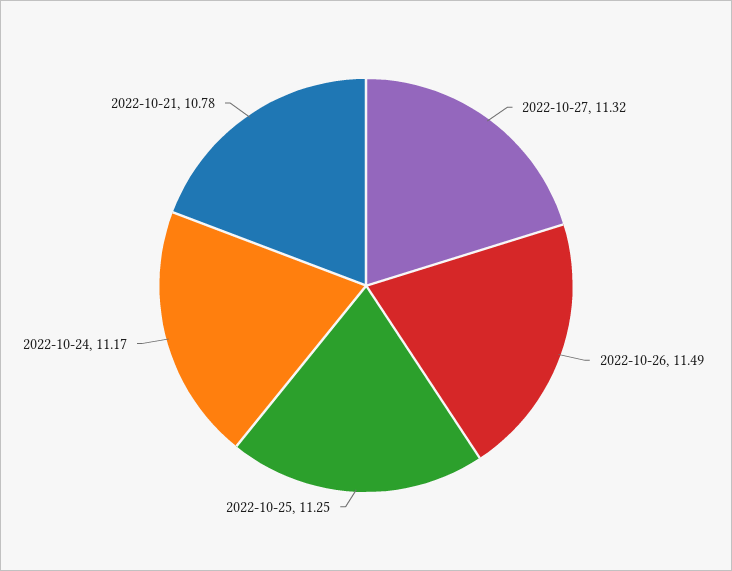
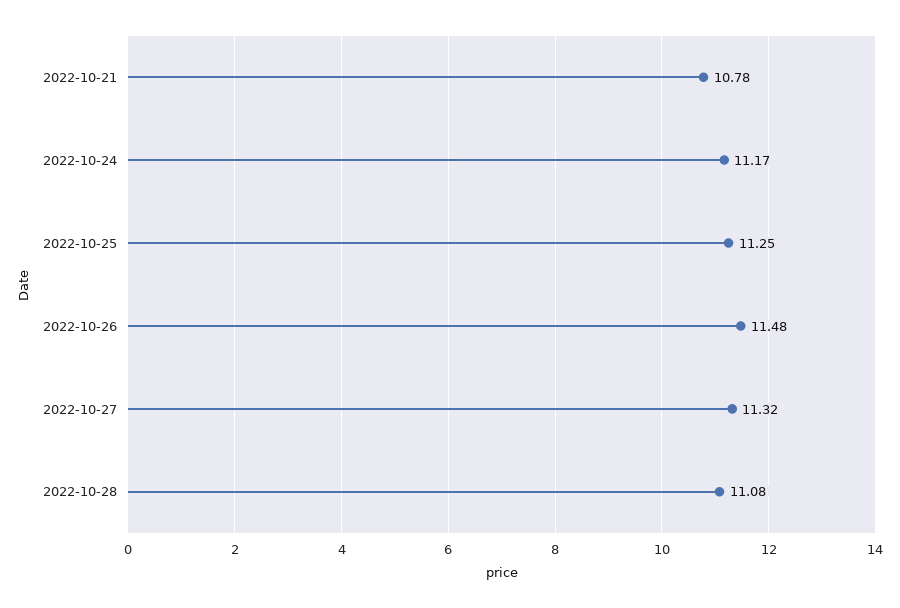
2022-10-26: 11.49 -> 11.48
2022-10-28: none -> 11.08

